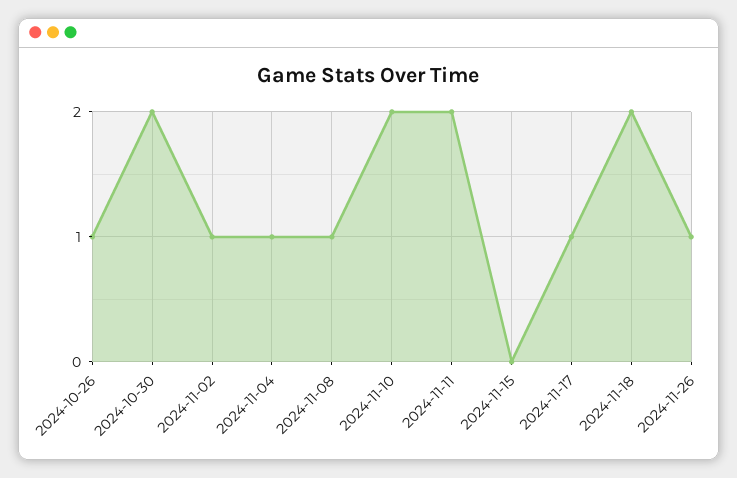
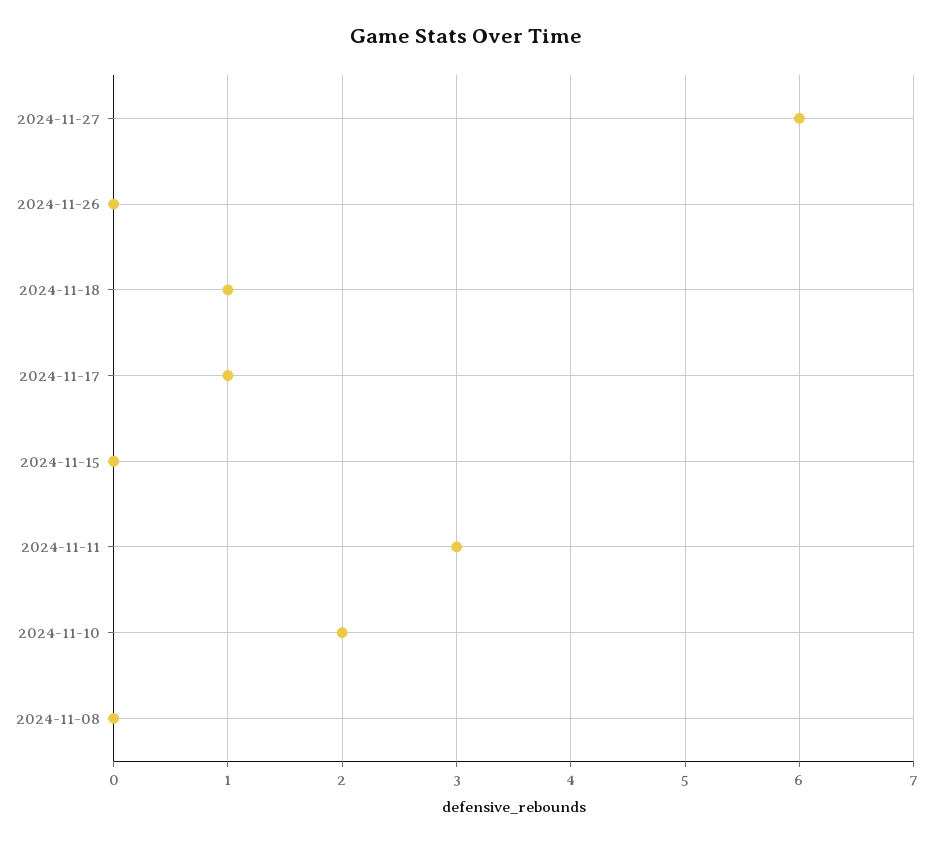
2024-10-26: 1 -> none
2024-10-30: 2 -> none
2024-11-02: 1 -> none
2024-11-04: 1 -> none
2024-11-08: 1 -> 0
2024-11-11: 2 -> 3
2024-11-18: 2 -> 1
2024-11-26: 1 -> 0
2024-11-27: none -> 6

